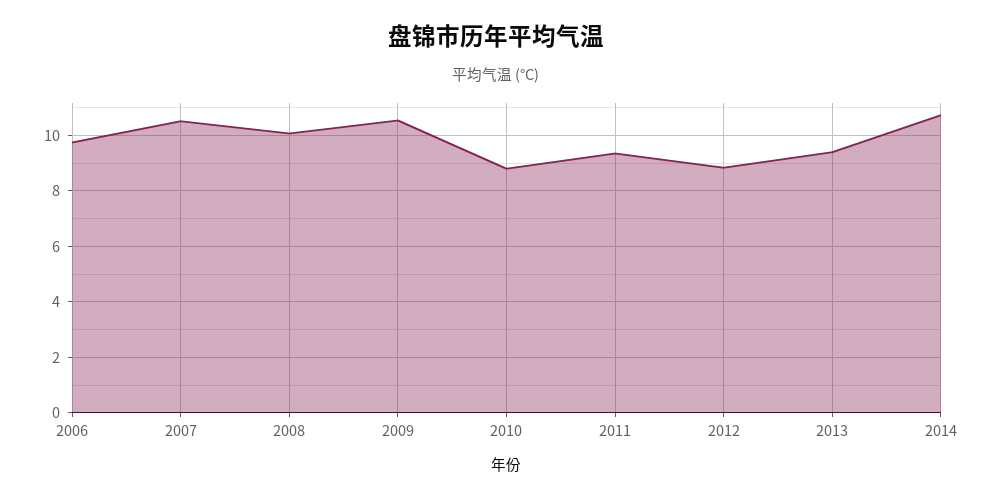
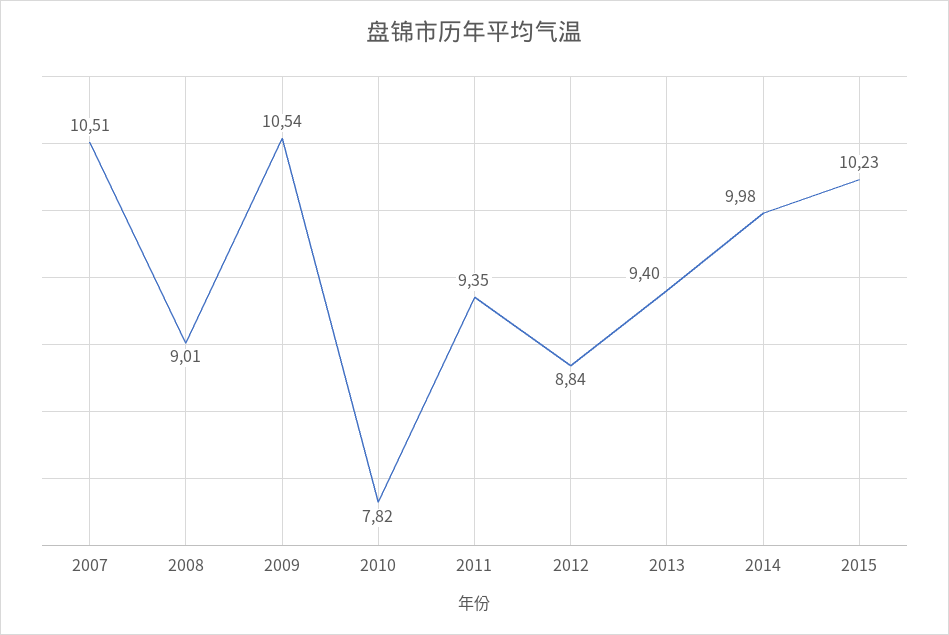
2006: 9.75 -> none
2008: 10 -> 9.01
2010: 8.75 -> 7.82
2014: 10.75 -> 9.98
2015: none -> 10.23

